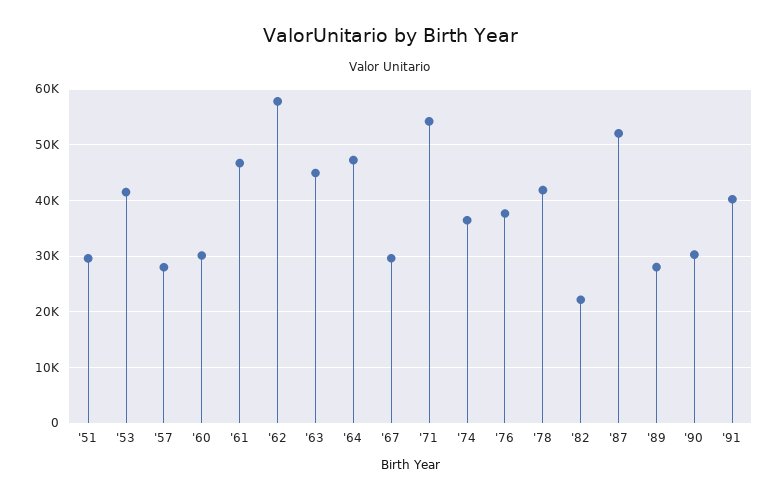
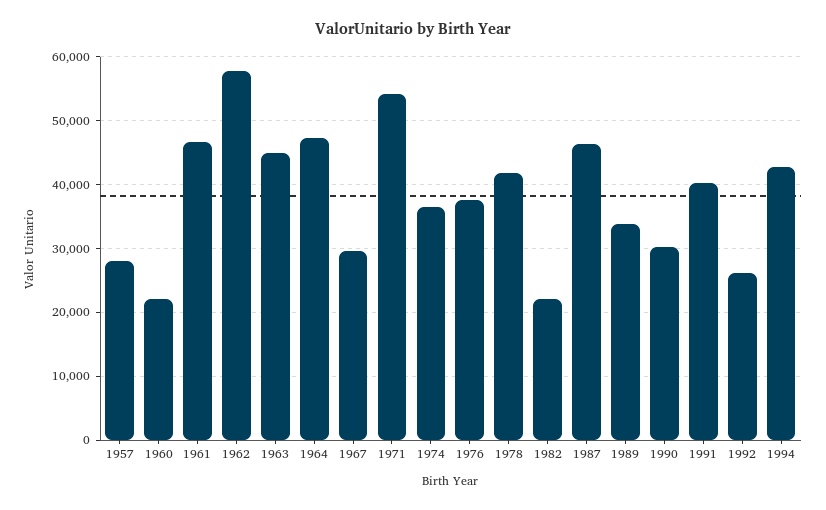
'51: 30000 -> none
'53: 42000 -> none
'60: 30000 -> 22000
'87: 52000 -> 46000
'89: 28000 -> 34000
1992: none -> 26000
1994: none -> 43000

